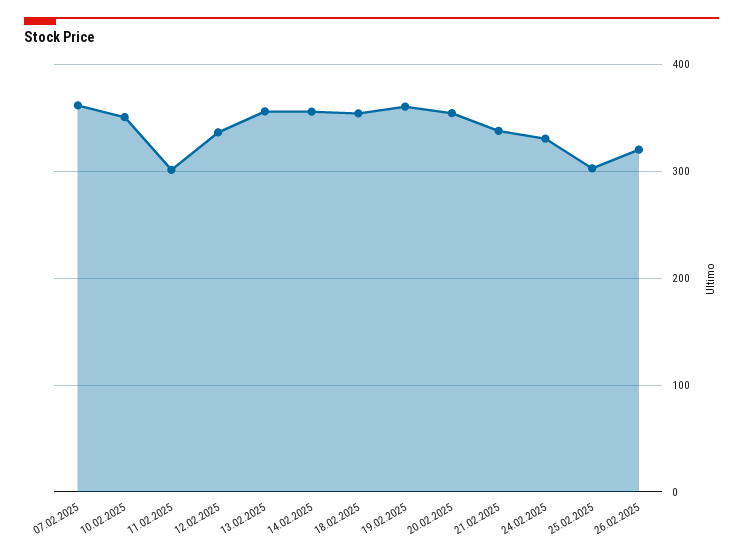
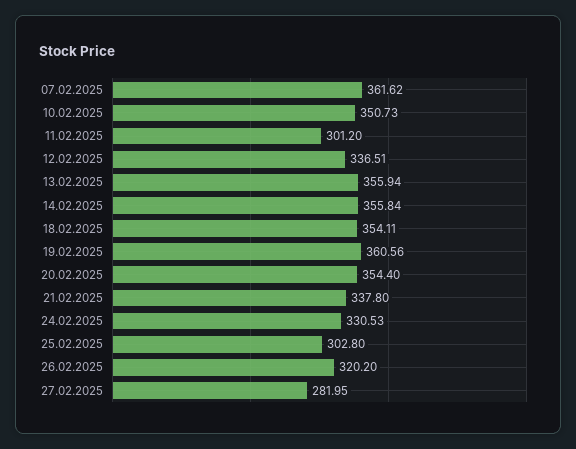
27.02.2025: none -> 281.95

